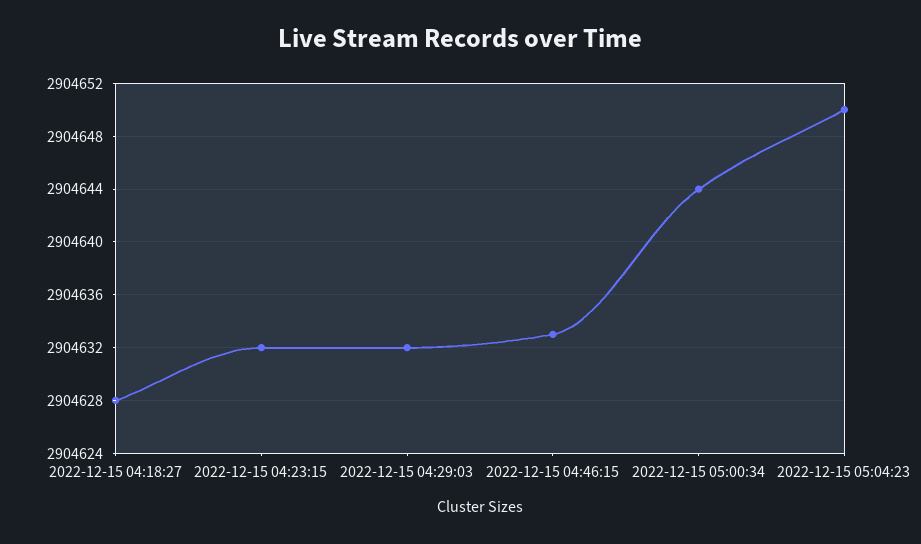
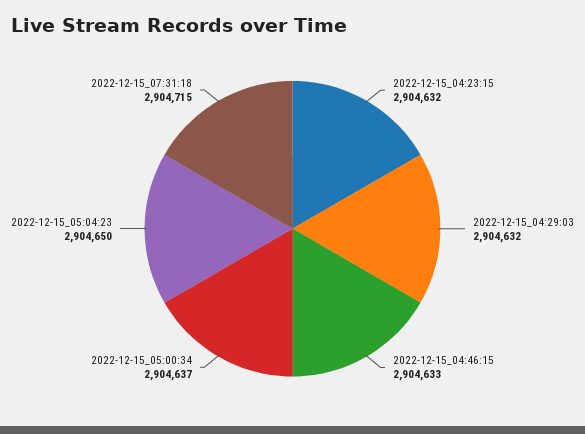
2022-12-15 04:18:27: 2904628 -> none
2022-12-15 05:00:34: 2904644 -> 2904637
2022-12-15_07:31:18: none -> 2904715

